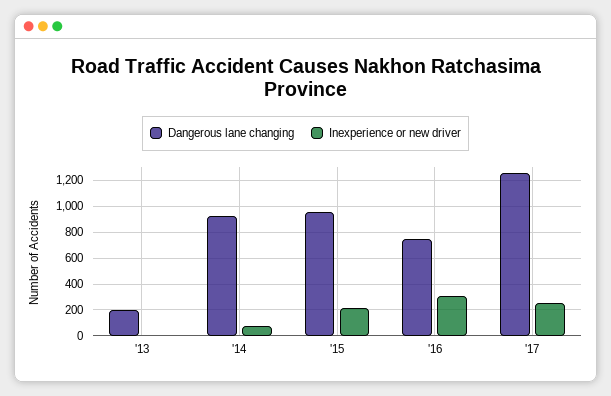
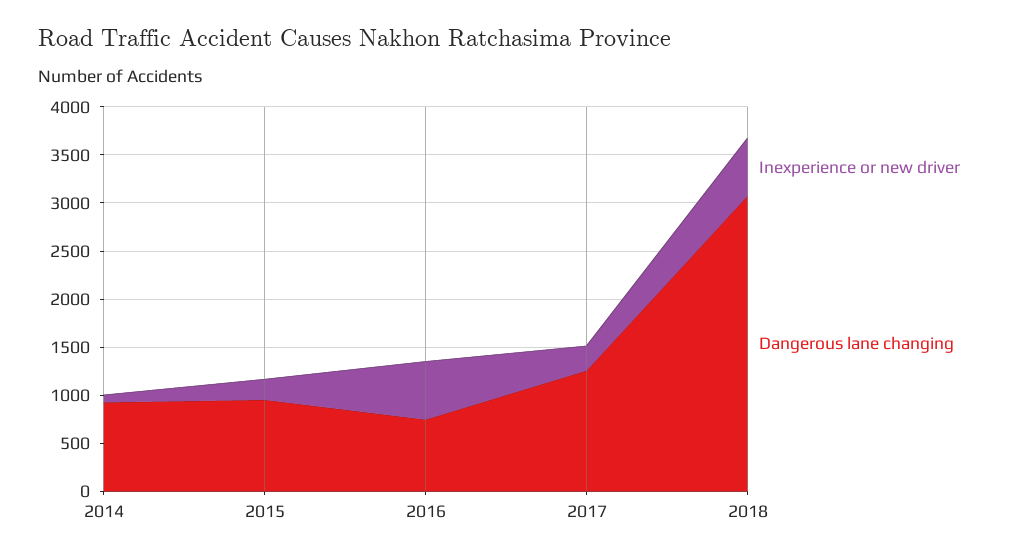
Dangerous lane changing, '13: 200 -> none
Inexperience or new driver, '13: 0 -> none
Inexperience or new driver, '16: 300 -> 600
Inexperience or new driver, 2018: none -> 600
Dangerous lane changing, 2018: none -> 3100

